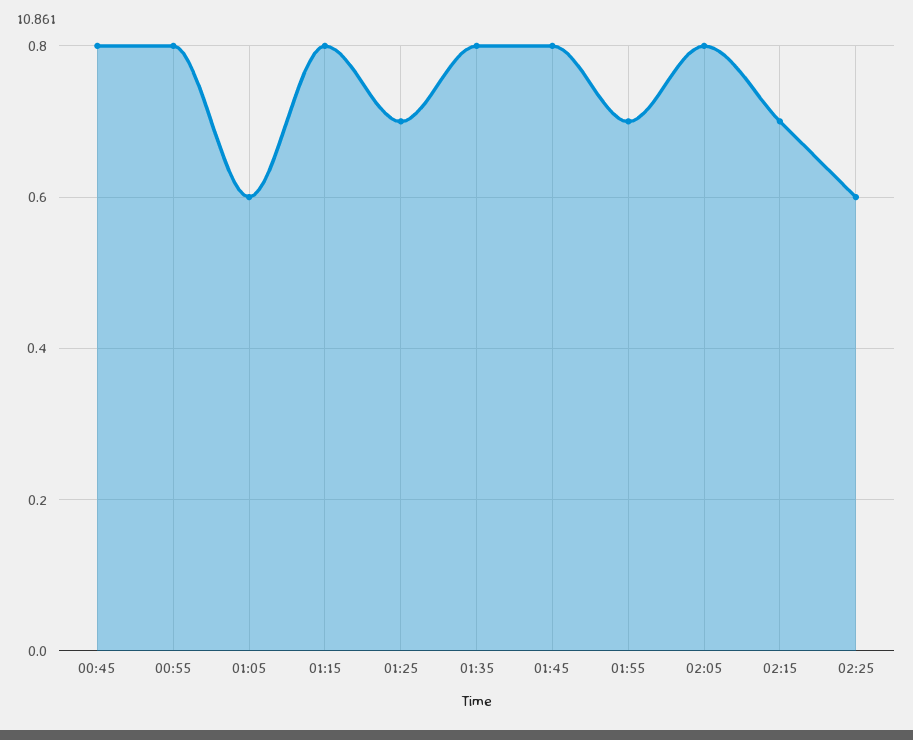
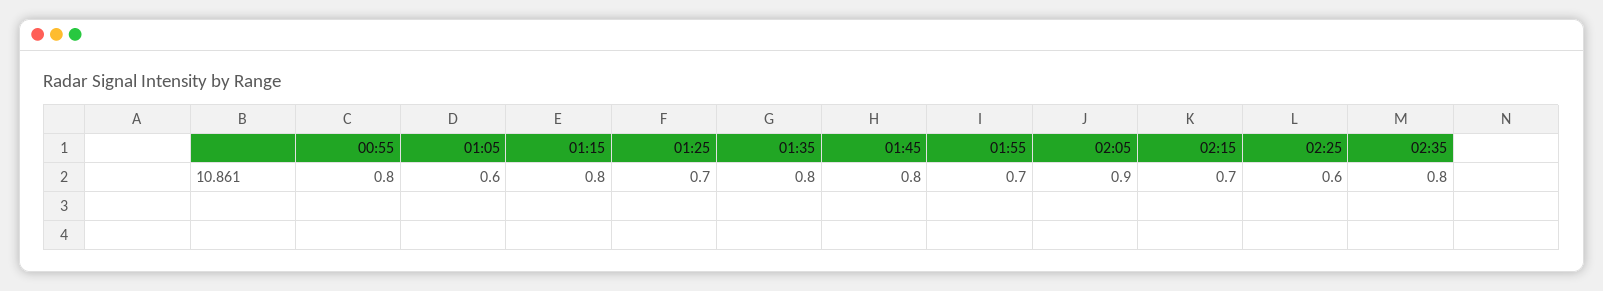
00:45: 0.8 -> none
02:05: 0.8 -> 0.9
02:35: none -> 0.8

